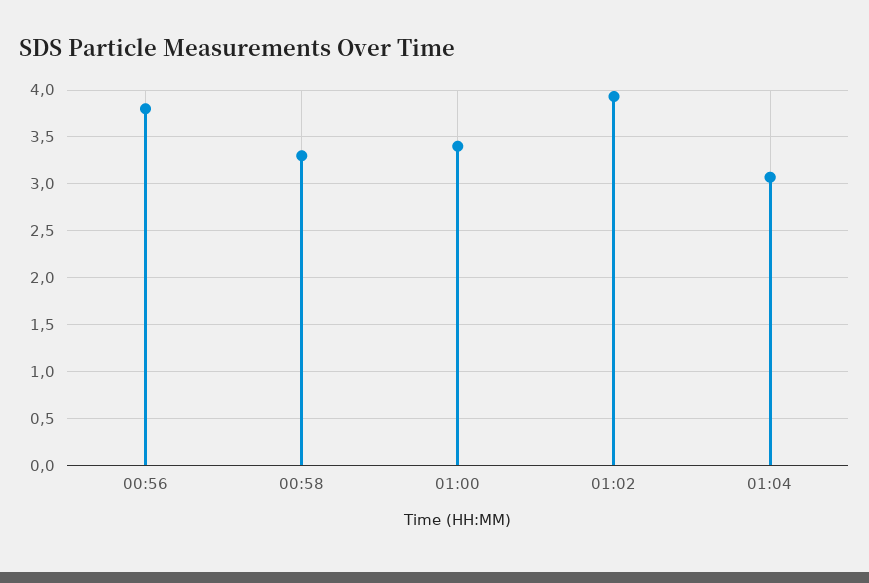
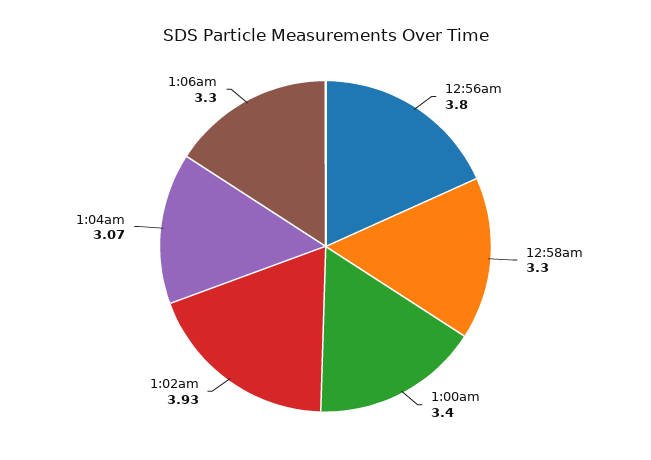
1:06am: none -> 3.3

